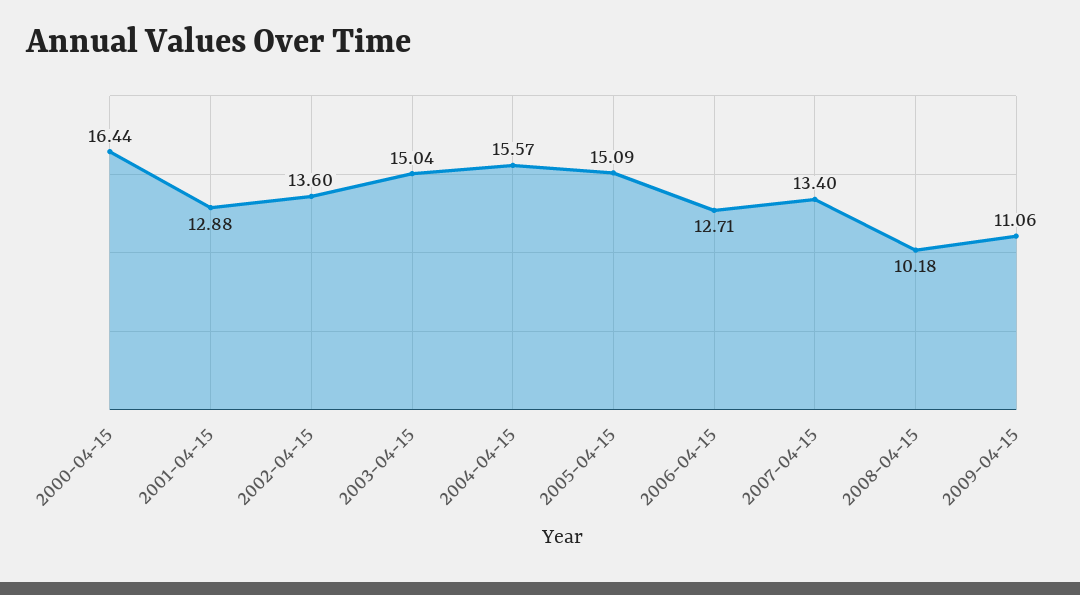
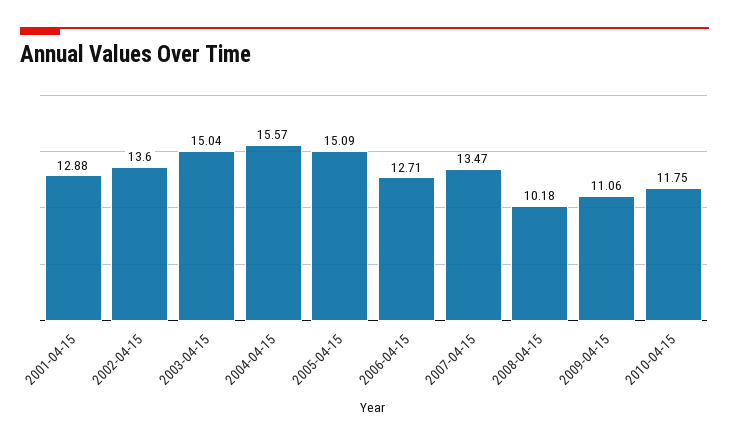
2000-04-15: 16.44 -> none
2007-04-15: 13.4 -> 13.47
2010-04-15: none -> 11.75

